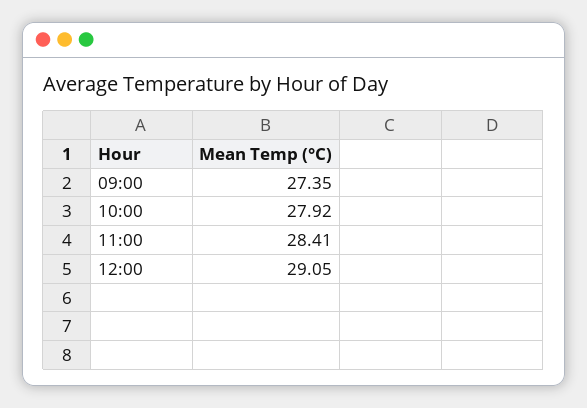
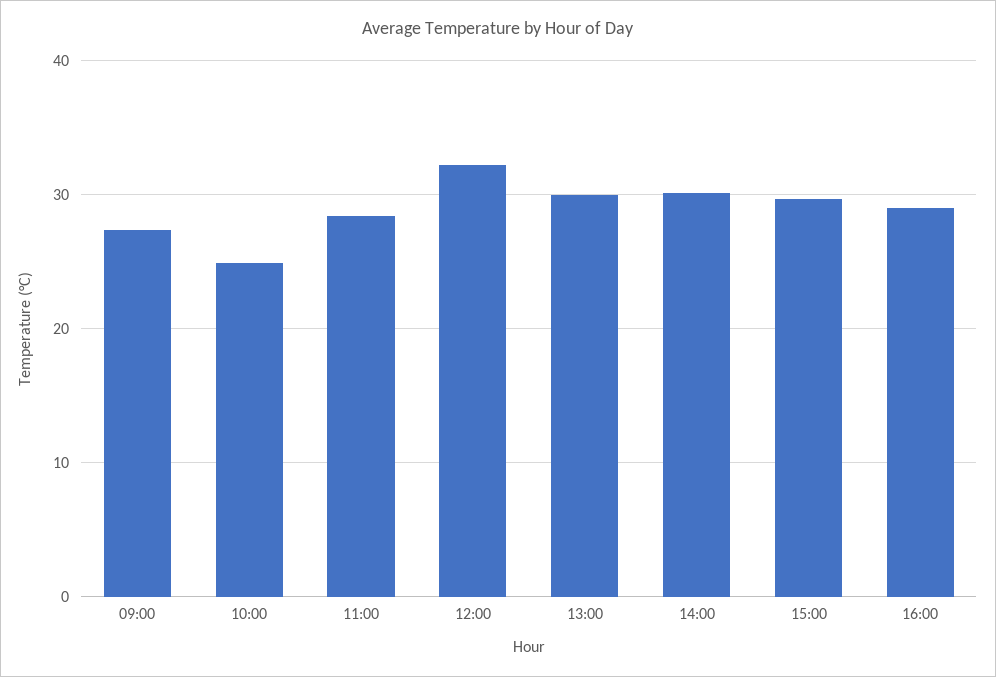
10:00: 27.92 -> 25
12:00: 29.05 -> 32
13:00: none -> 30
14:00: none -> 30
15:00: none -> 30
16:00: none -> 29

